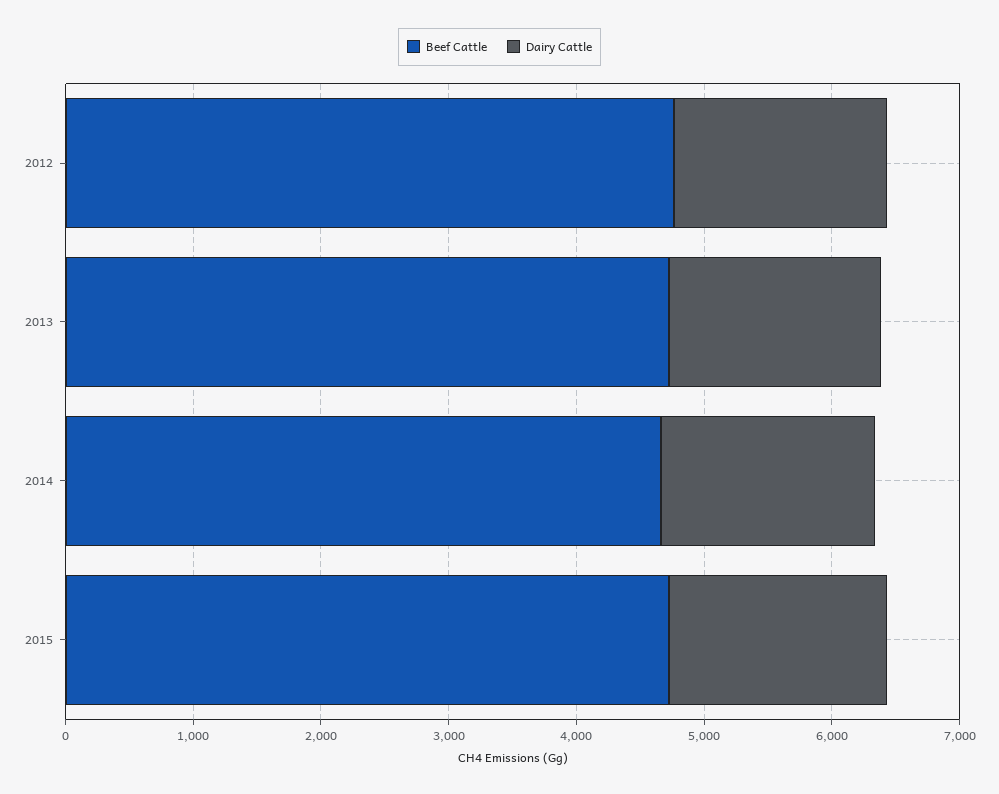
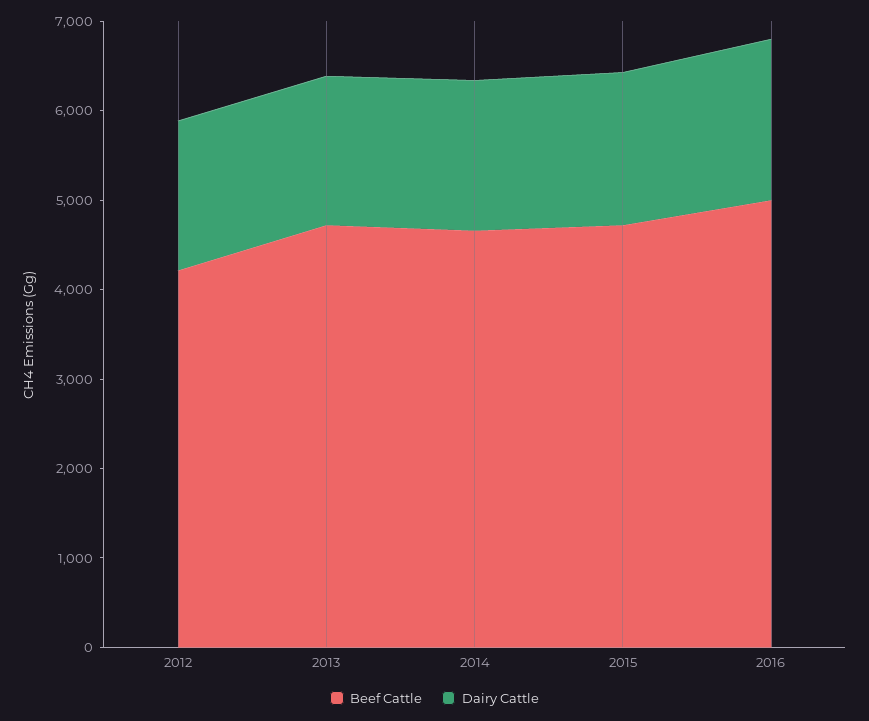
Beef Cattle, 2012: 4800 -> 4200
Beef Cattle, 2016: none -> 5000
Dairy Cattle, 2016: none -> 1800

